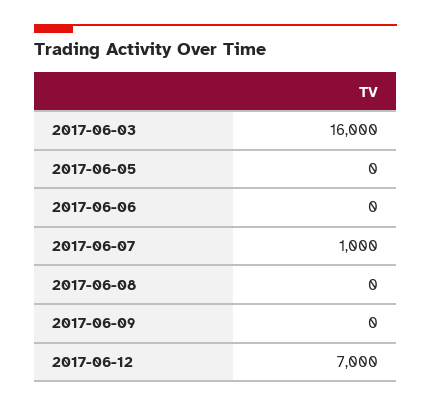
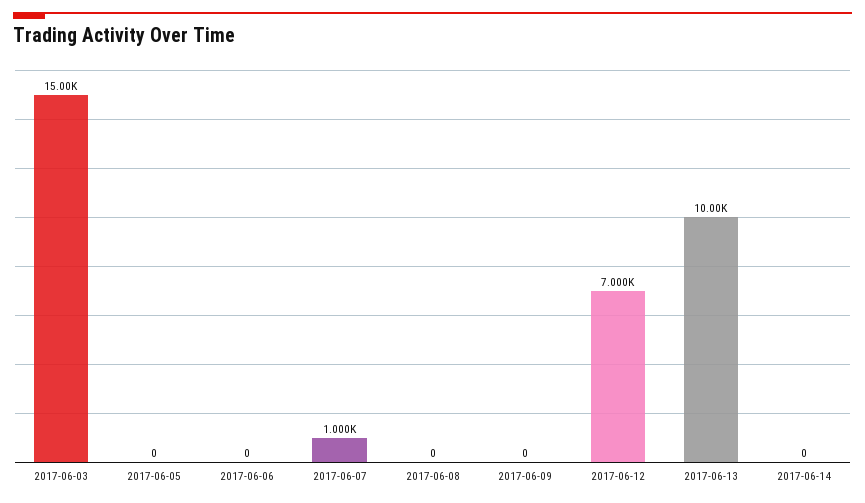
2017-06-03: 16000 -> 15000
2017-06-13: none -> 10000
2017-06-14: none -> 0

